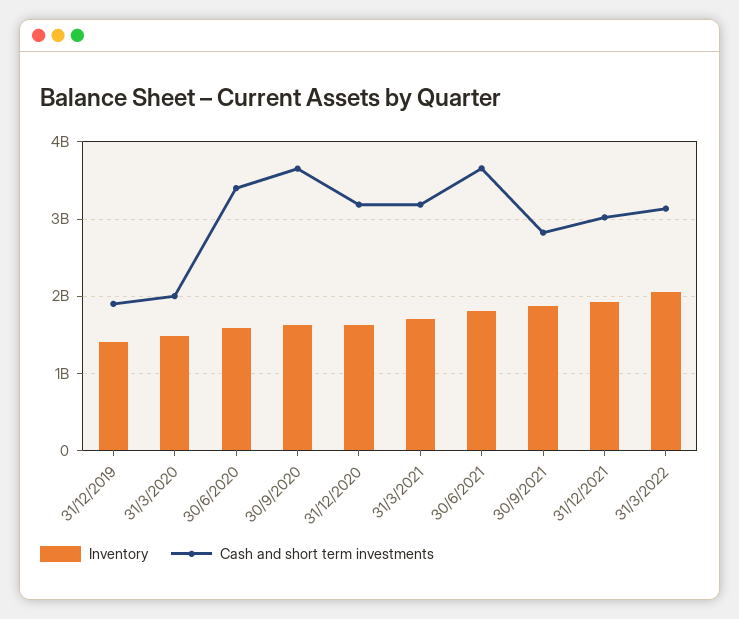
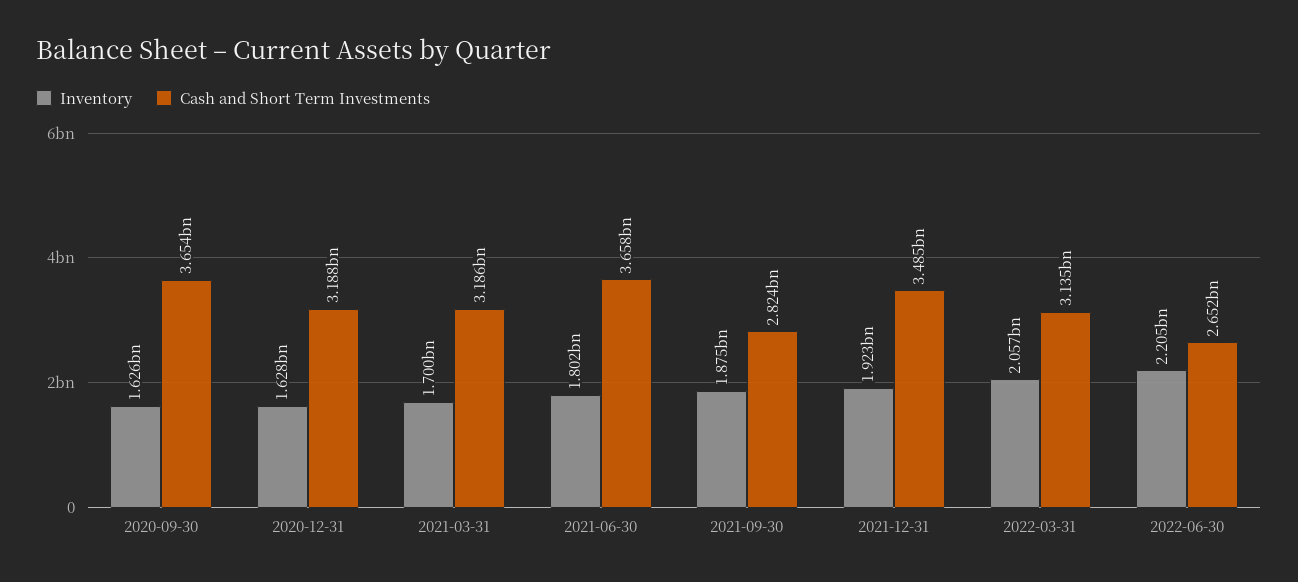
Inventory, 31/12/2019: 1400000000 -> none
Cash and short term investments, 31/12/2019: 1900000000 -> none
Inventory, 31/3/2020: 1500000000 -> none
Cash and short term investments, 31/3/2020: 2000000000 -> none
Inventory, 30/6/2020: 1600000000 -> none
Cash and short term investments, 30/6/2020: 3400000000 -> none
Cash and short term investments, 31/12/2021: 3000000000 -> 3485000000
Inventory, 2022-06-30: none -> 2205000000
Cash and short term investments, 2022-06-30: none -> 2652000000

